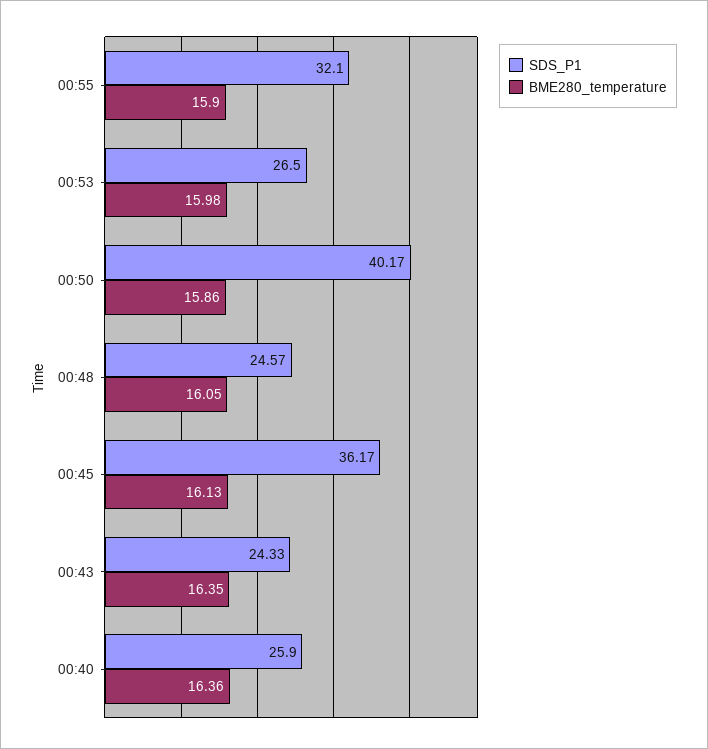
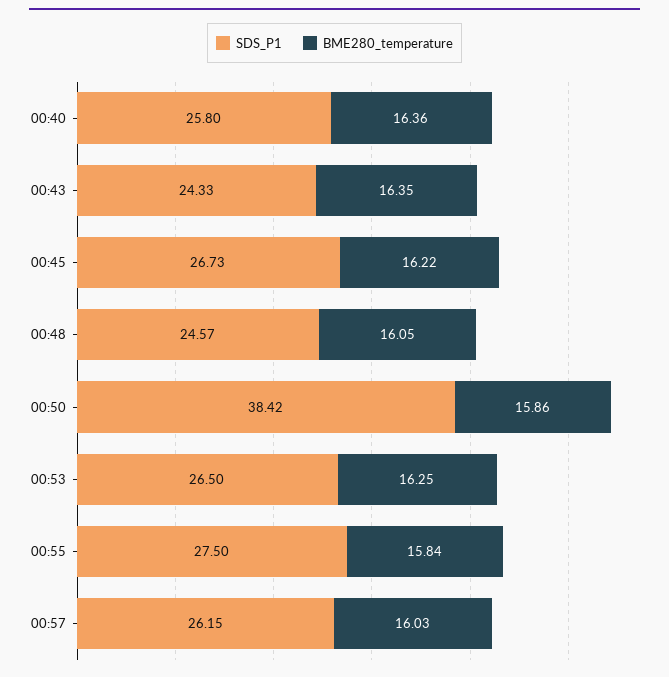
SDS_P1, 00:55: 32.1 -> 27.5
BME280_temperature, 00:55: 15.9 -> 15.84
BME280_temperature, 00:53: 15.98 -> 16.25
SDS_P1, 00:50: 40.17 -> 38.42
SDS_P1, 00:45: 36.17 -> 26.73
BME280_temperature, 00:45: 16.13 -> 16.22
SDS_P1, 00:40: 25.9 -> 25.8
SDS_P1, 00:57: none -> 26.15
BME280_temperature, 00:57: none -> 16.03

